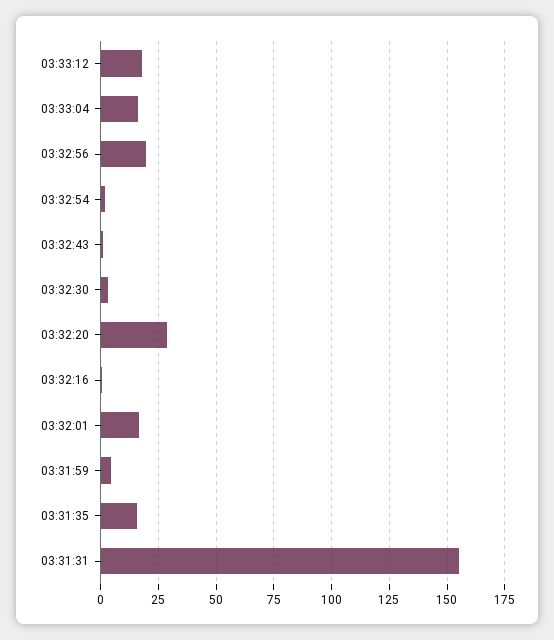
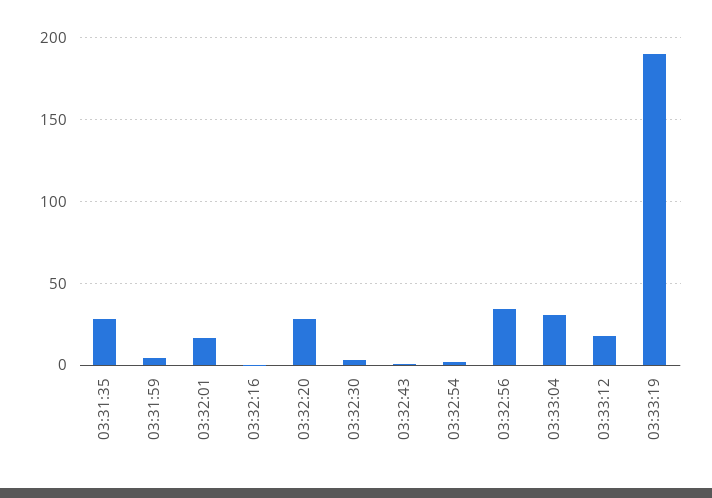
03:33:04: 15 -> 30
03:32:56: 20 -> 35
03:31:35: 15 -> 30
03:31:31: 155 -> none
03:33:19: none -> 190

